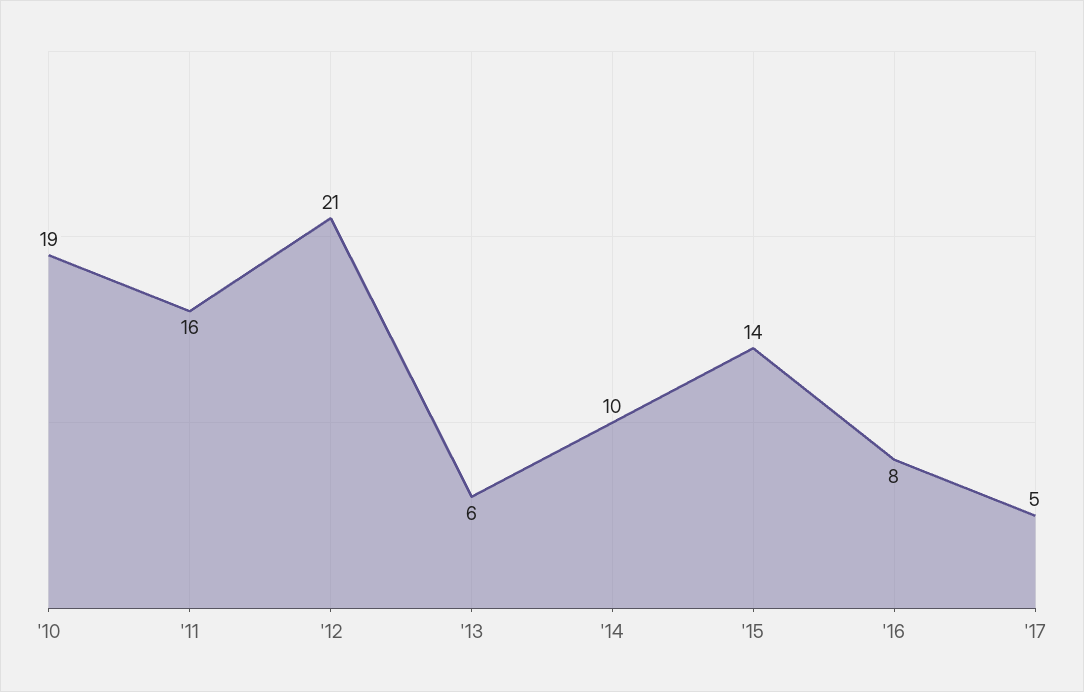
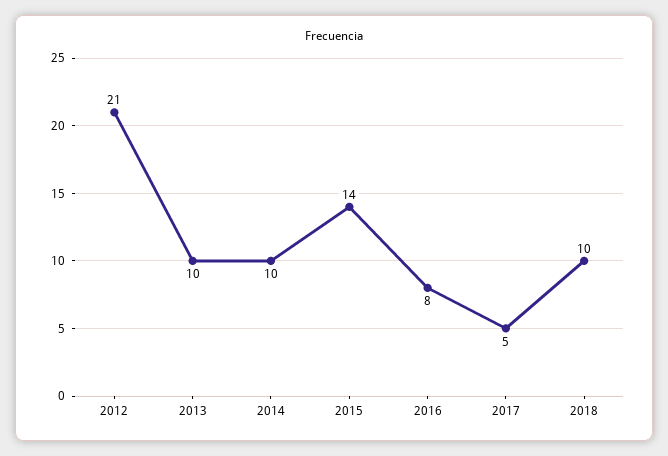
'10: 19 -> none
'11: 16 -> none
'13: 6 -> 10
2018: none -> 10

